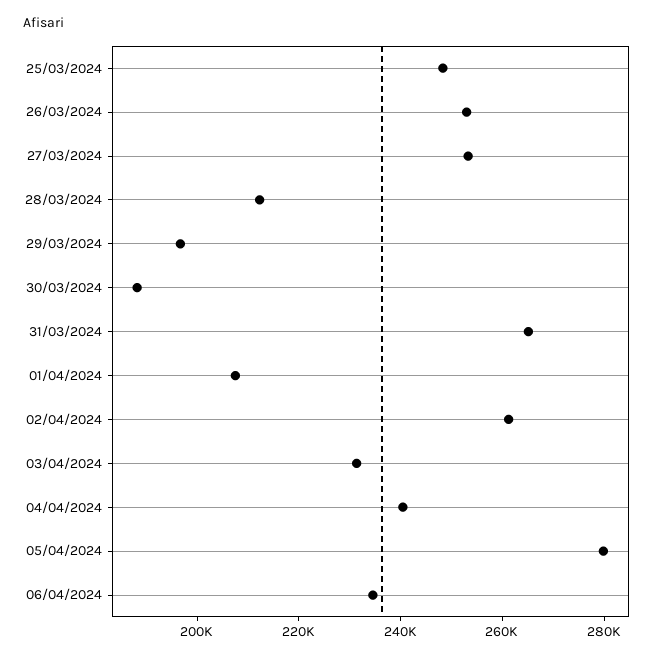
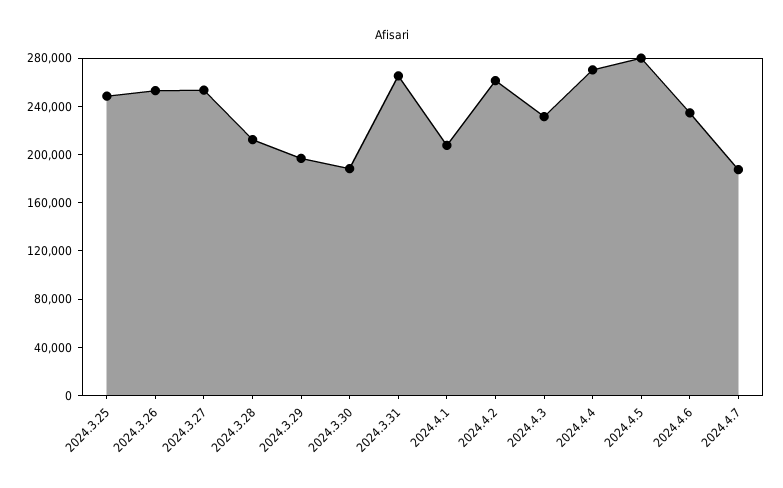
04/04/2024: 240000 -> 270000
2024.4.7: none -> 190000

